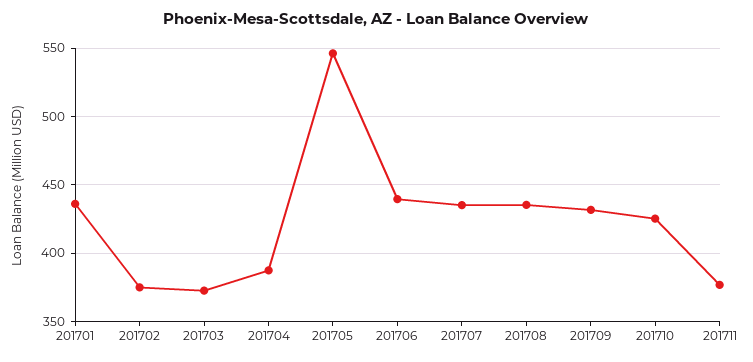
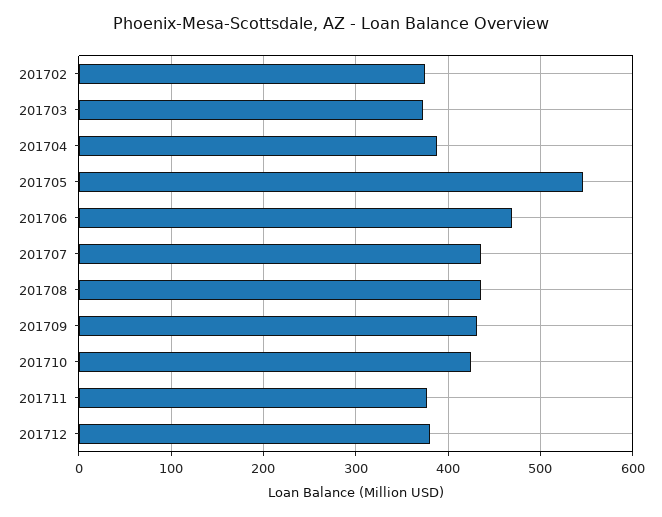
201701: 435 -> none
201706: 440 -> 470
201712: none -> 380

